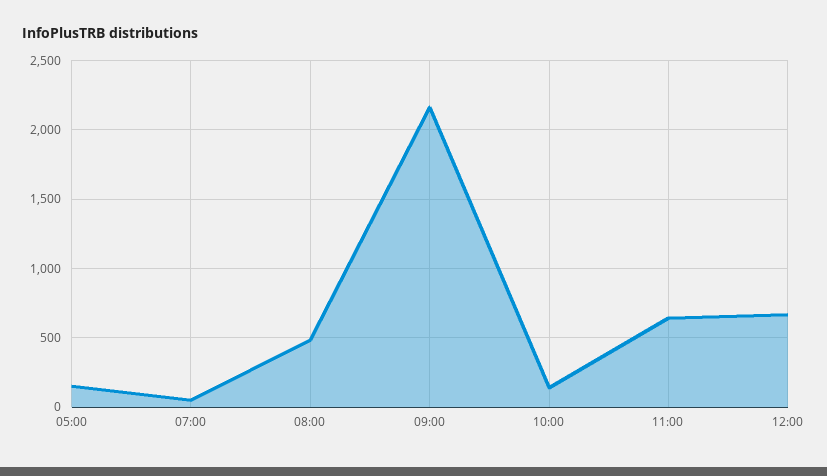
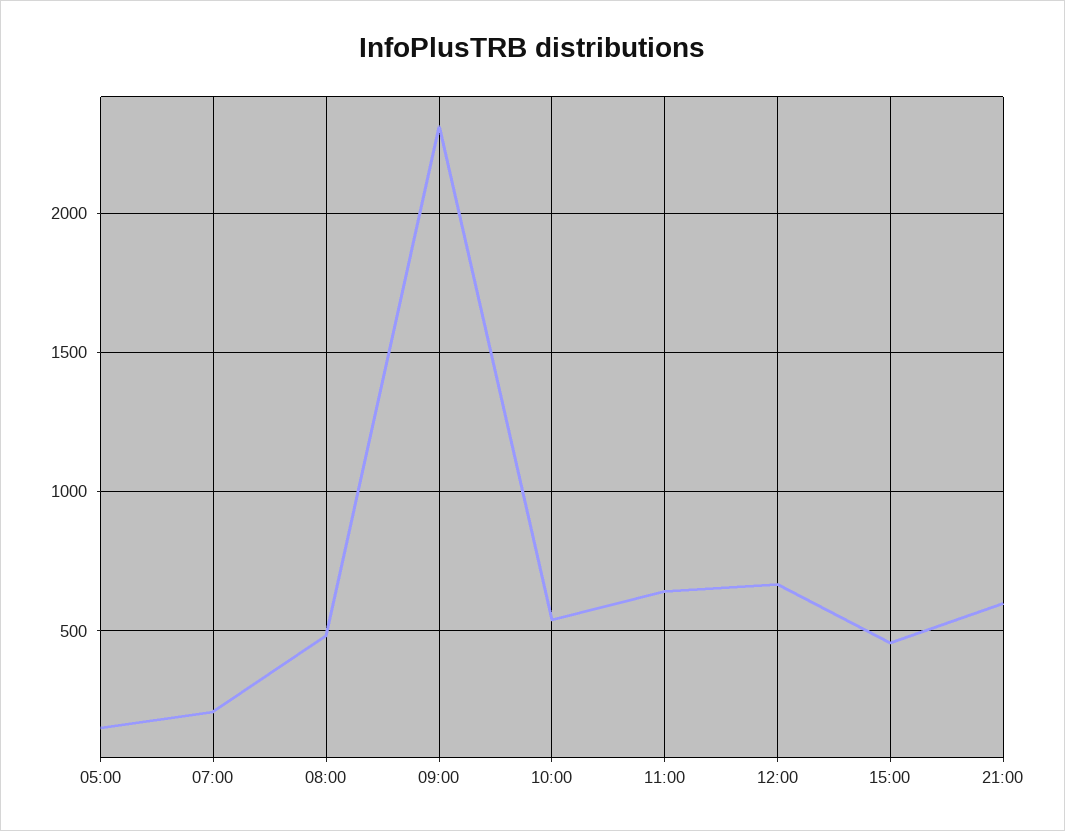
07:00: 50 -> 200
09:00: 2150 -> 2300
10:00: 150 -> 550
15:00: none -> 450
21:00: none -> 600

